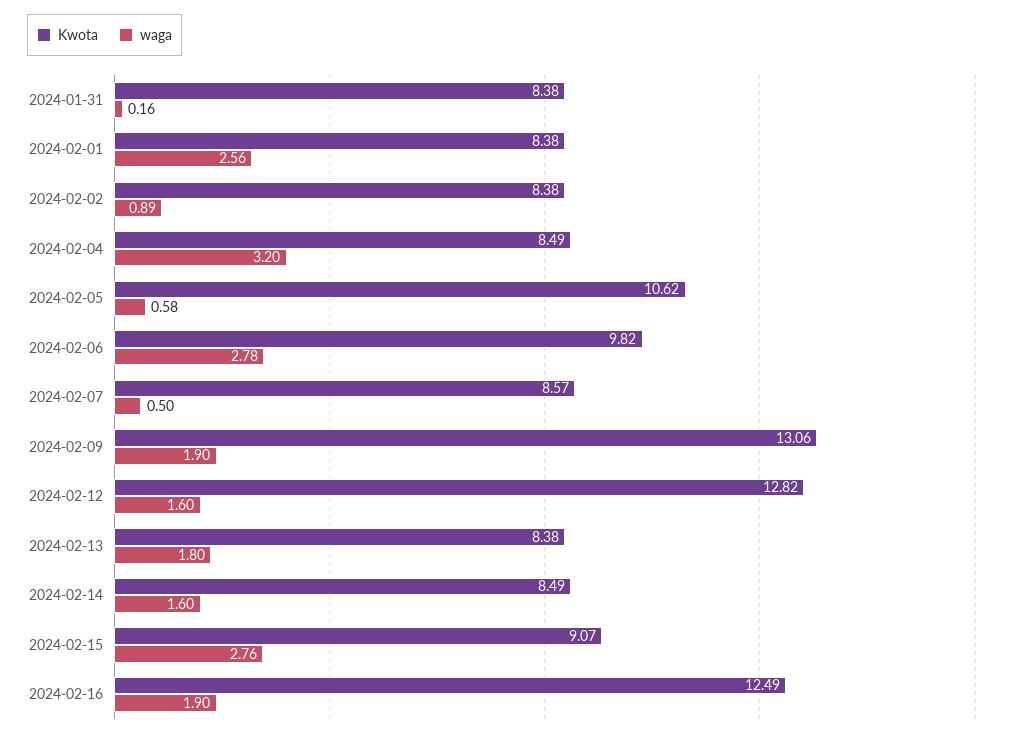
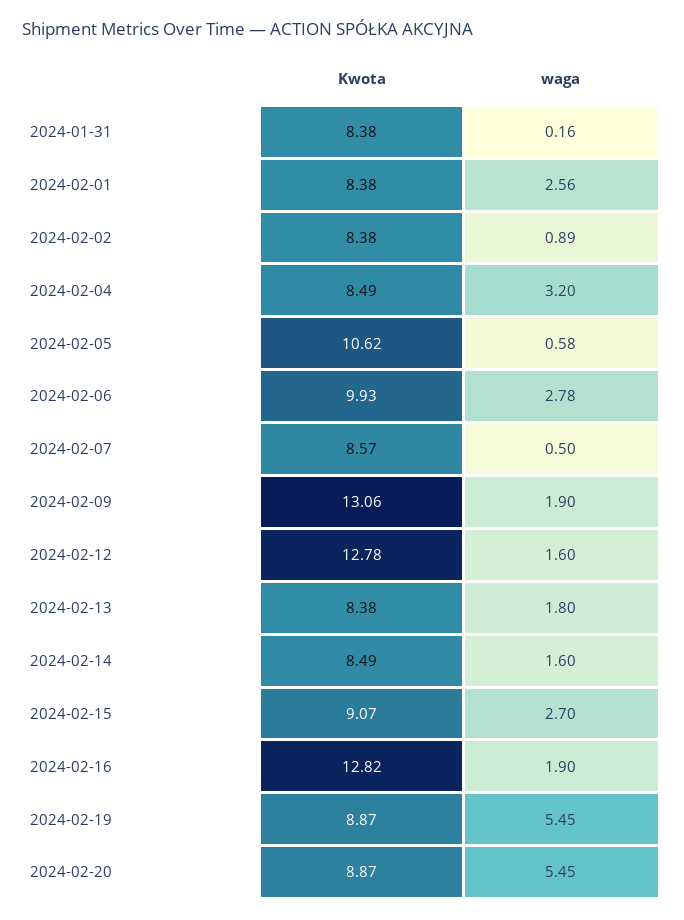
Kwota, 2024-02-06: 9.82 -> 9.93
Kwota, 2024-02-12: 12.82 -> 12.78
waga, 2024-02-15: 2.76 -> 2.7
Kwota, 2024-02-16: 12.49 -> 12.82
Kwota, 2024-02-19: none -> 8.87
waga, 2024-02-19: none -> 5.45
Kwota, 2024-02-20: none -> 8.87
waga, 2024-02-20: none -> 5.45

